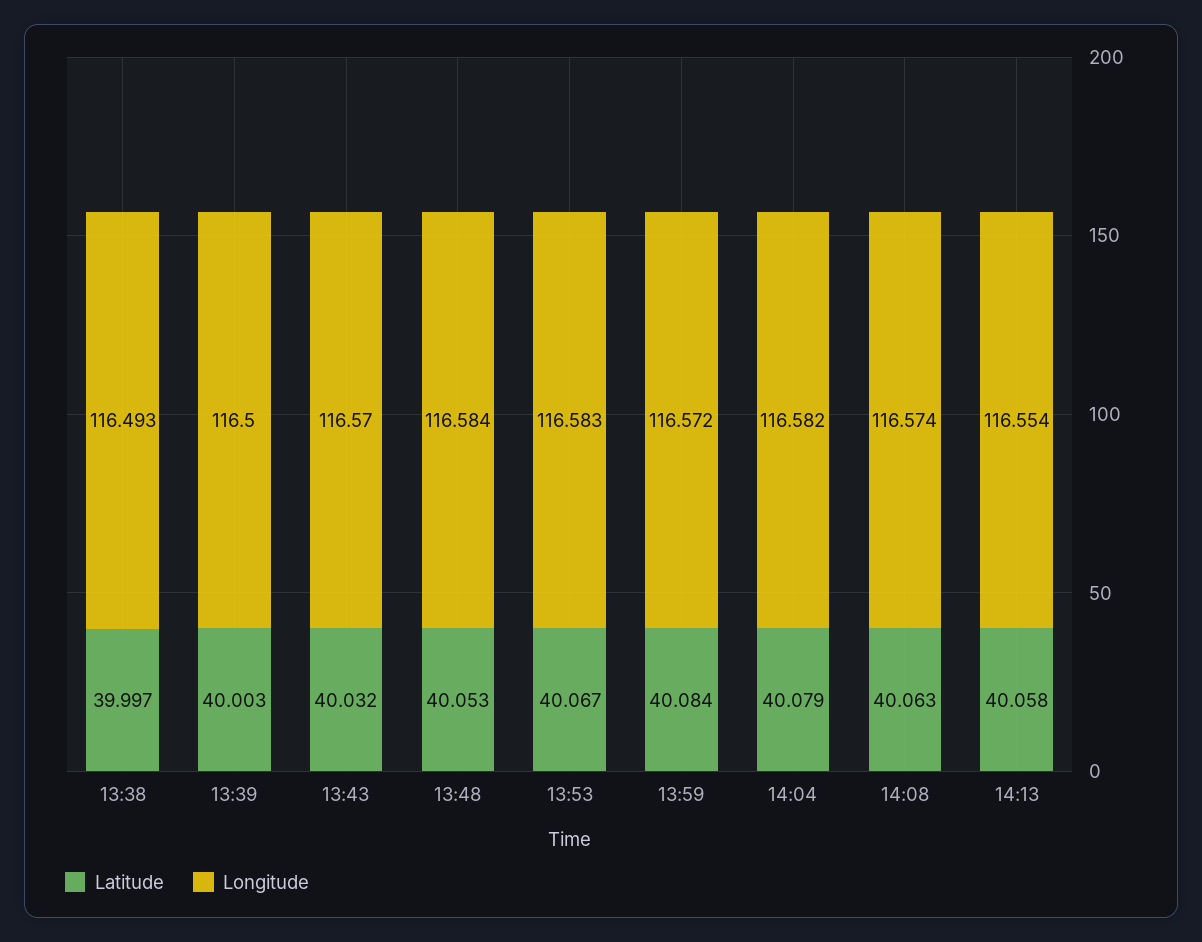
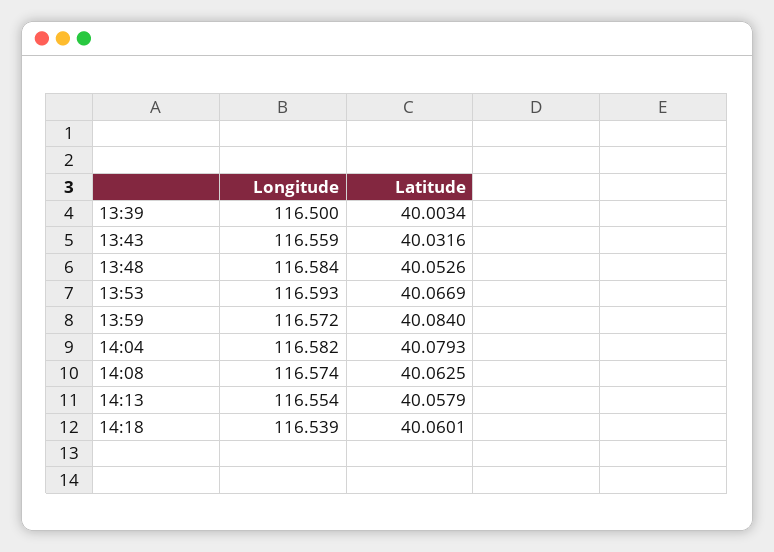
Latitude, 13:38: 39.997 -> none
Longitude, 13:38: 116.493 -> none
Longitude, 13:43: 116.57 -> 116.559
Longitude, 13:53: 116.583 -> 116.593
Longitude, 14:18: none -> 116.539
Latitude, 14:18: none -> 40.0601

